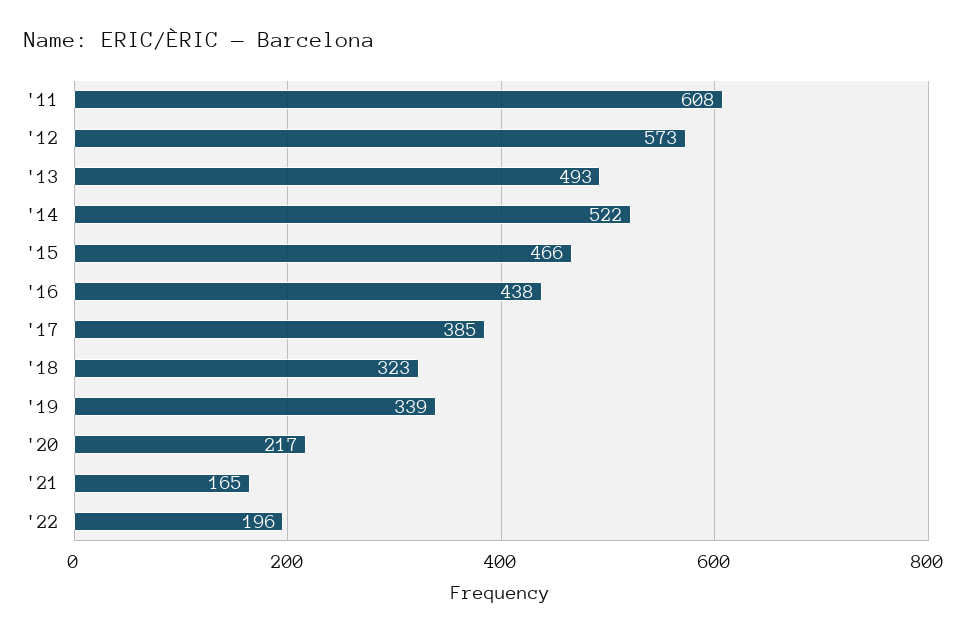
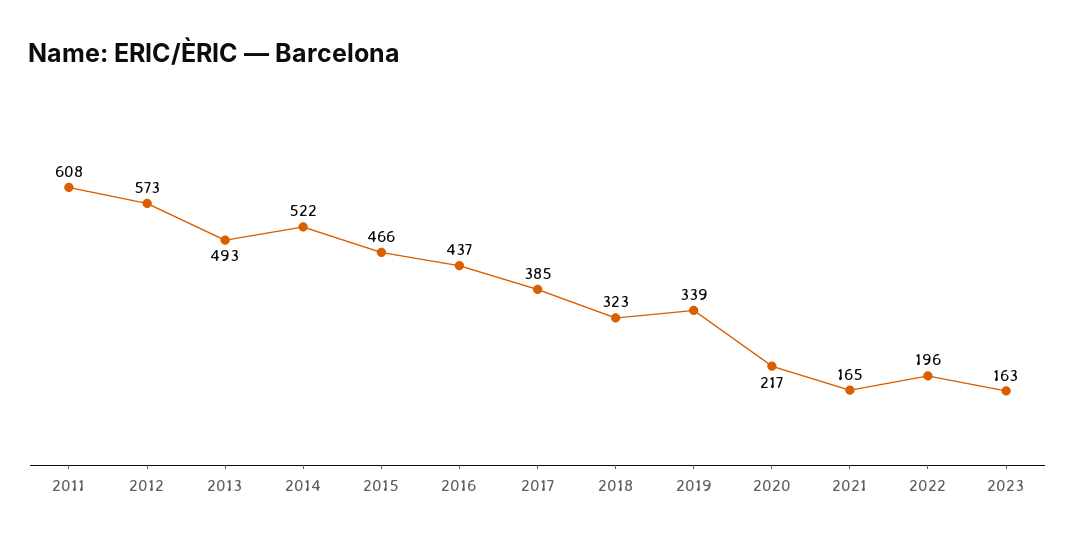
'16: 438 -> 437
2023: none -> 163

